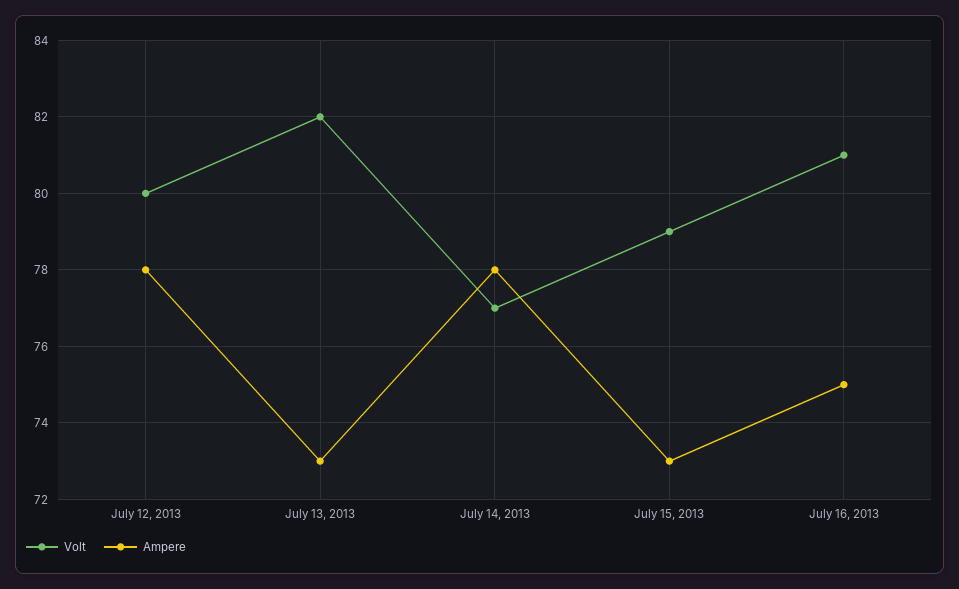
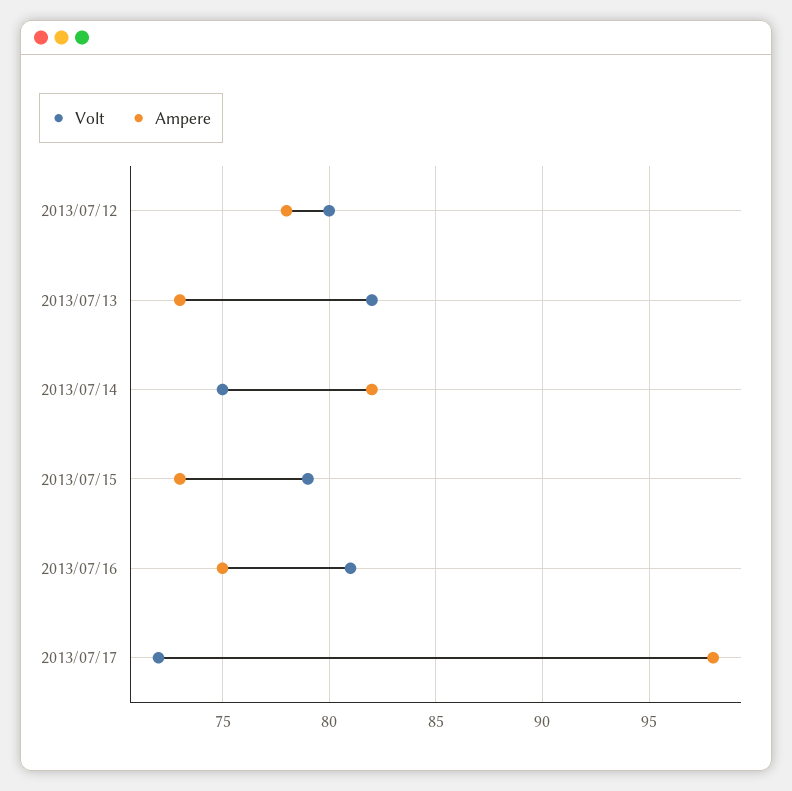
Volt, July 14, 2013: 77 -> 75
Ampere, July 14, 2013: 78 -> 82
Volt, 2013/07/17: none -> 72
Ampere, 2013/07/17: none -> 98

